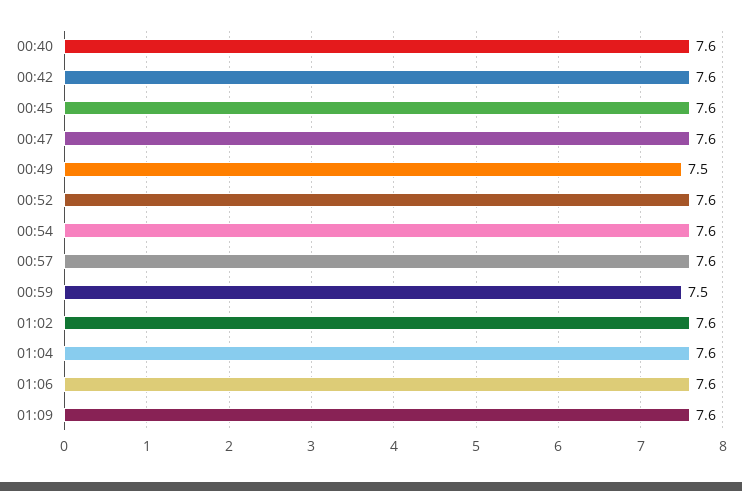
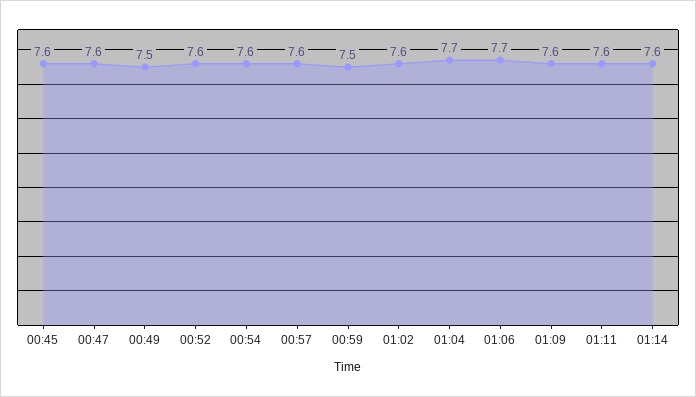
00:40: 7.6 -> none
00:42: 7.6 -> none
01:04: 7.6 -> 7.7
01:06: 7.6 -> 7.7
01:11: none -> 7.6
01:14: none -> 7.6

